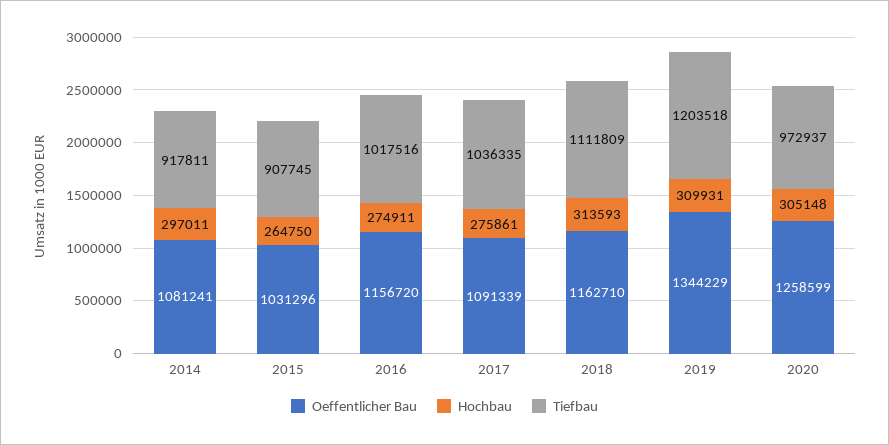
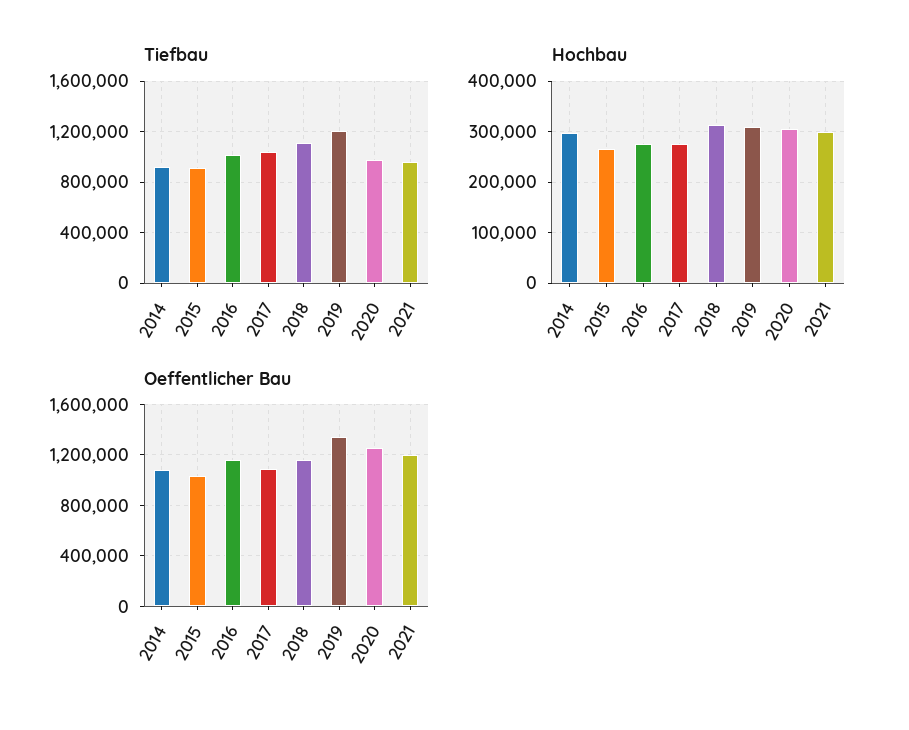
Tiefbau, 2021: none -> 950000
Hochbau, 2021: none -> 300000
Oeffentlicher Bau, 2021: none -> 1200000

